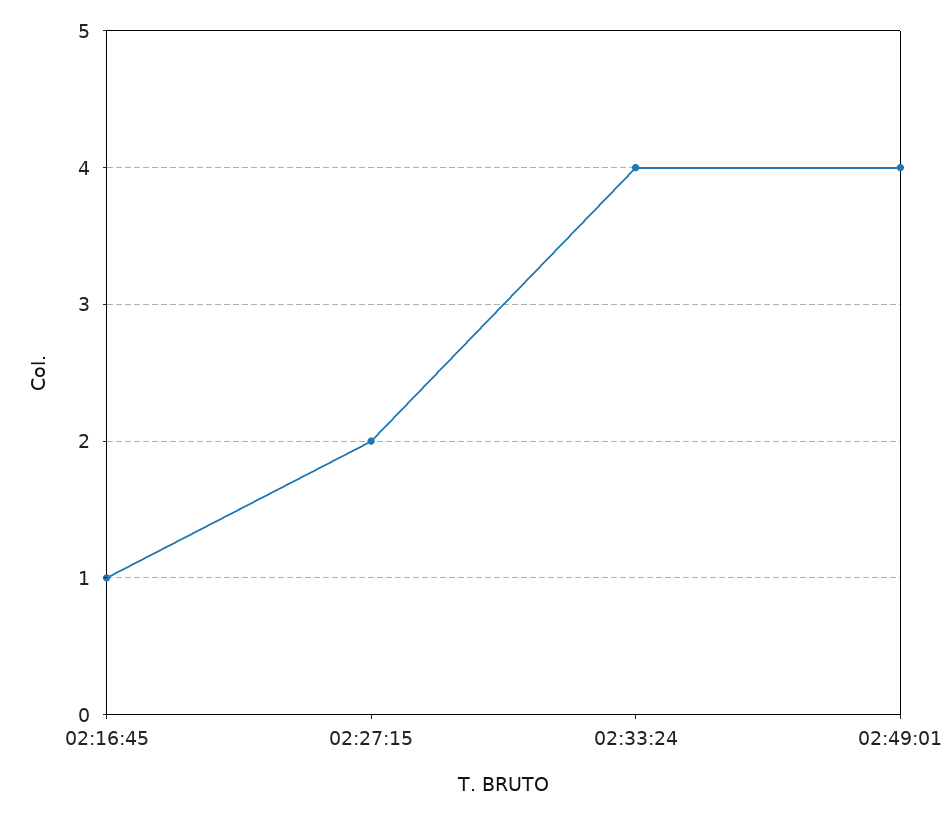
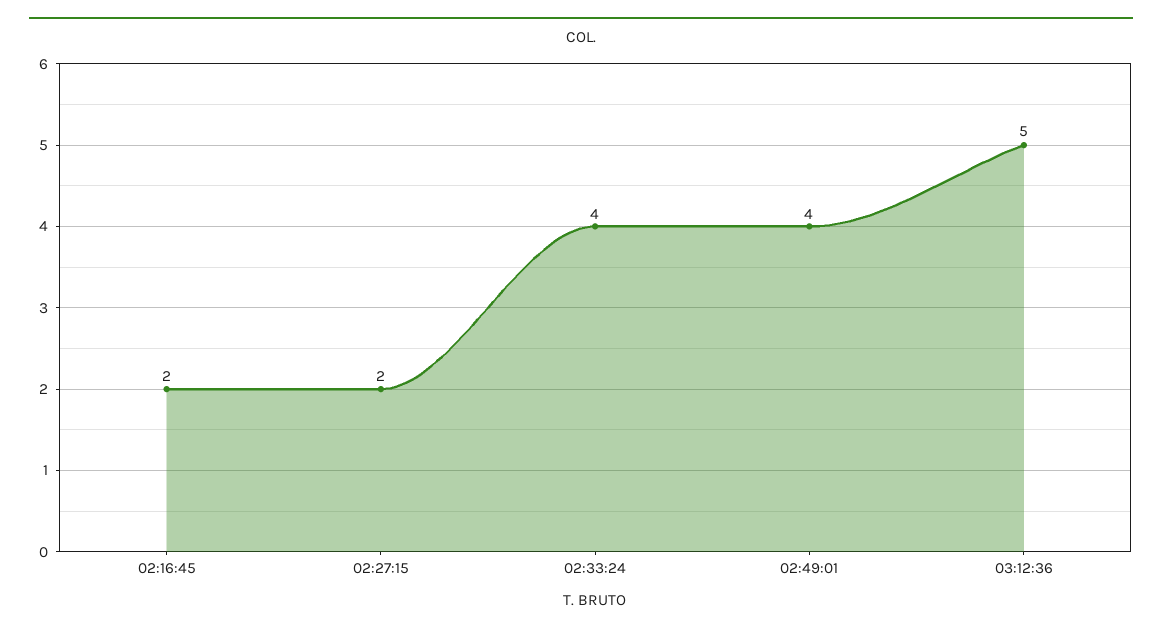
02:16:45: 1 -> 2
03:12:36: none -> 5

